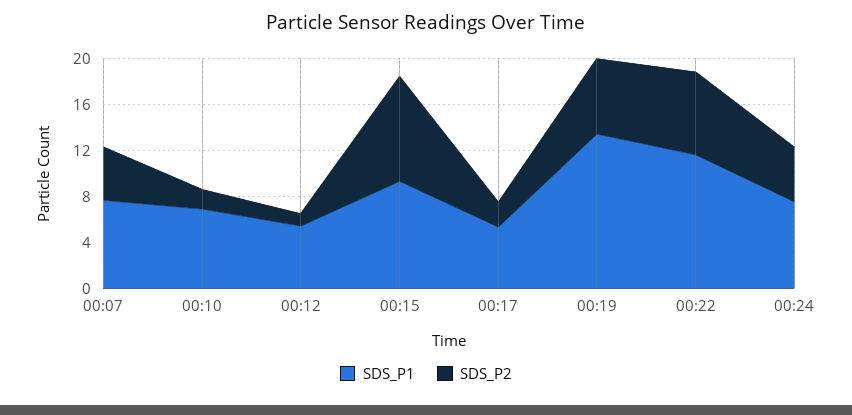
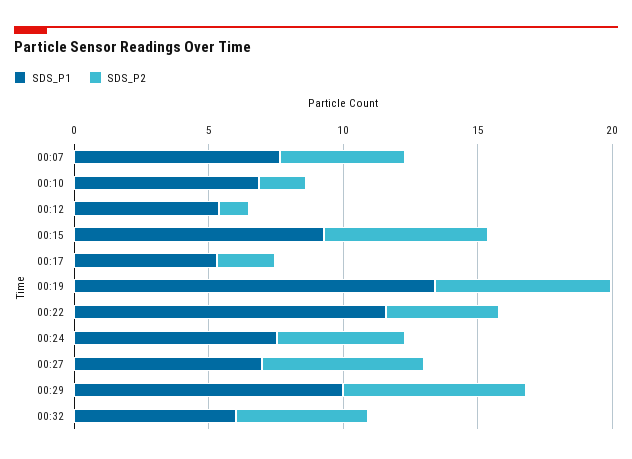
SDS_P2, 00:15: 9 -> 6
SDS_P2, 00:22: 7 -> 4
SDS_P1, 00:27: none -> 7
SDS_P2, 00:27: none -> 6
SDS_P1, 00:29: none -> 10
SDS_P2, 00:29: none -> 7
SDS_P1, 00:32: none -> 6
SDS_P2, 00:32: none -> 5

